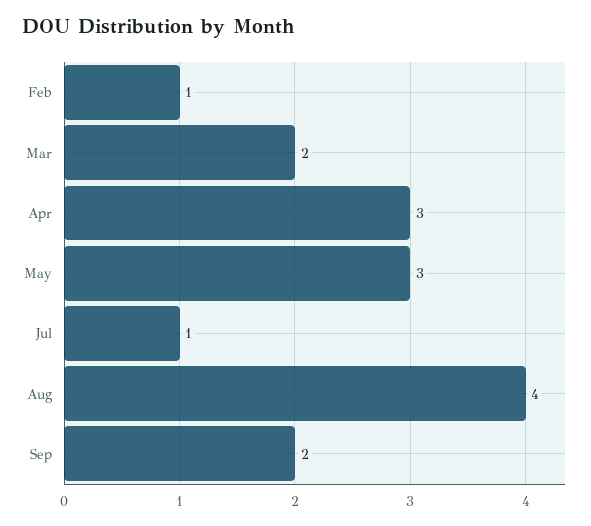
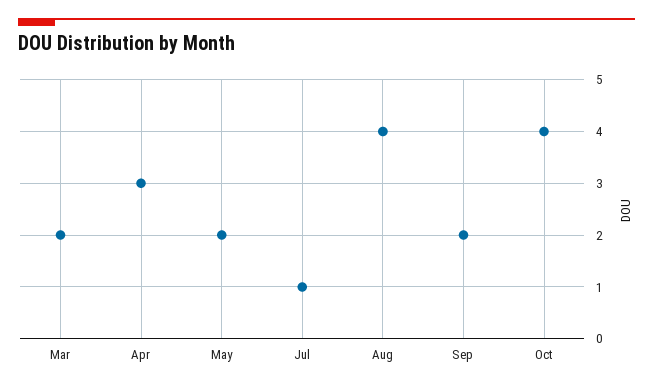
Feb: 1 -> none
May: 3 -> 2
Oct: none -> 4

